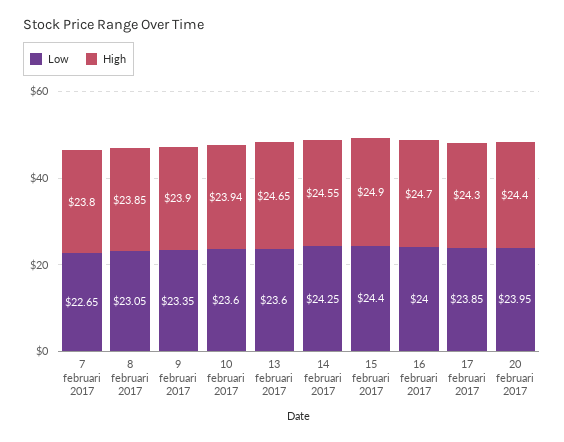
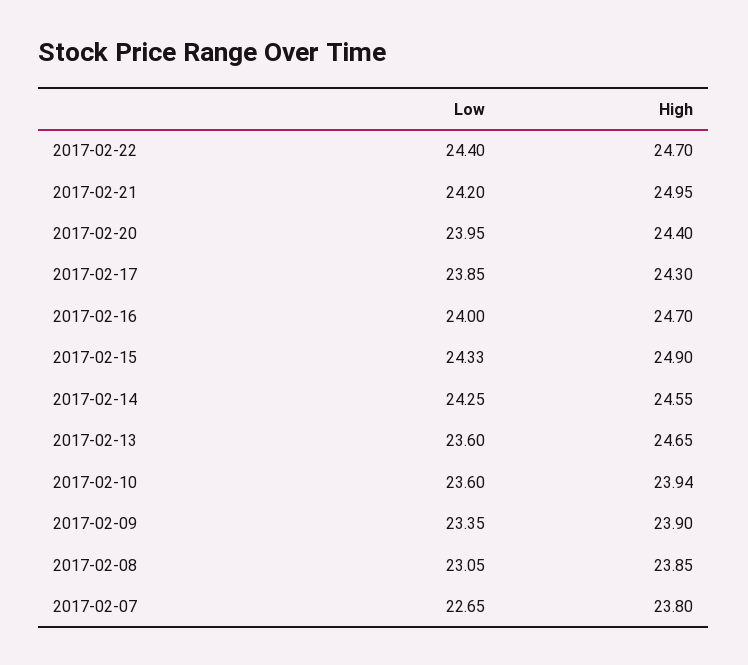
Low, 15 februari 2017: 24.4 -> 24.33
Low, 2017-02-22: none -> 24.4
High, 2017-02-22: none -> 24.7
Low, 2017-02-21: none -> 24.2
High, 2017-02-21: none -> 24.95

